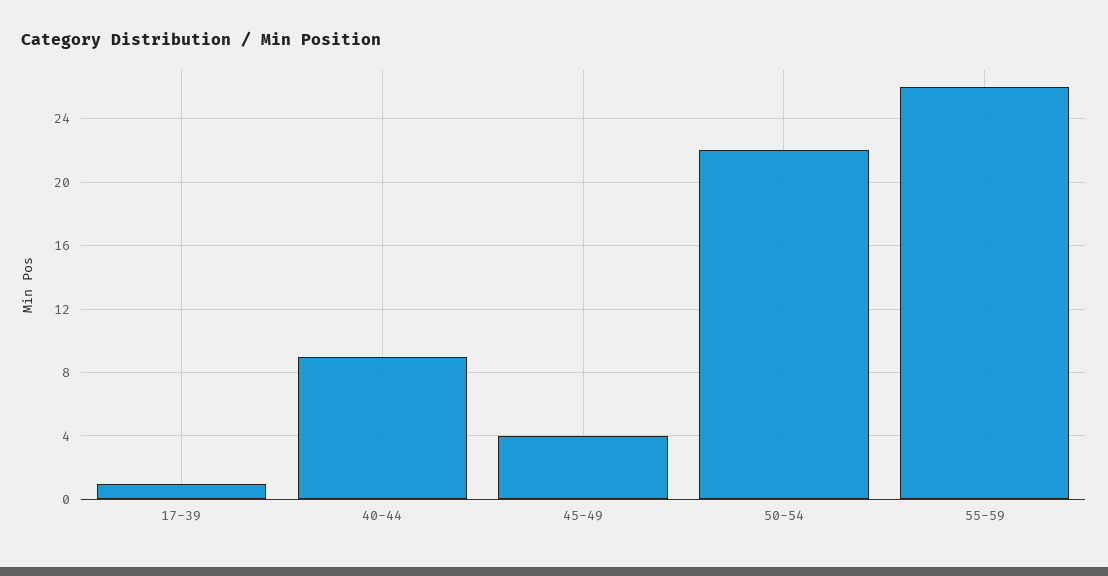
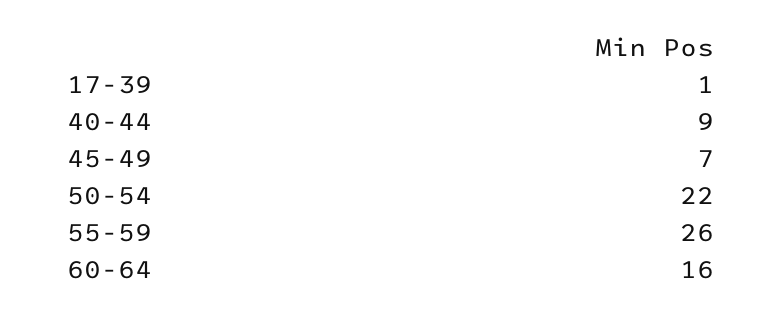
45-49: 4 -> 7
60-64: none -> 16

